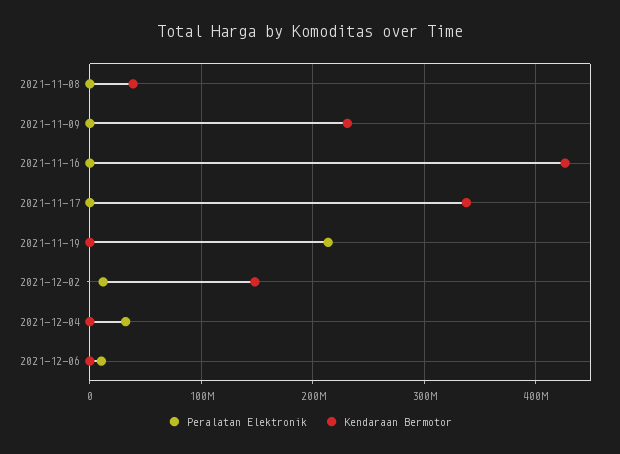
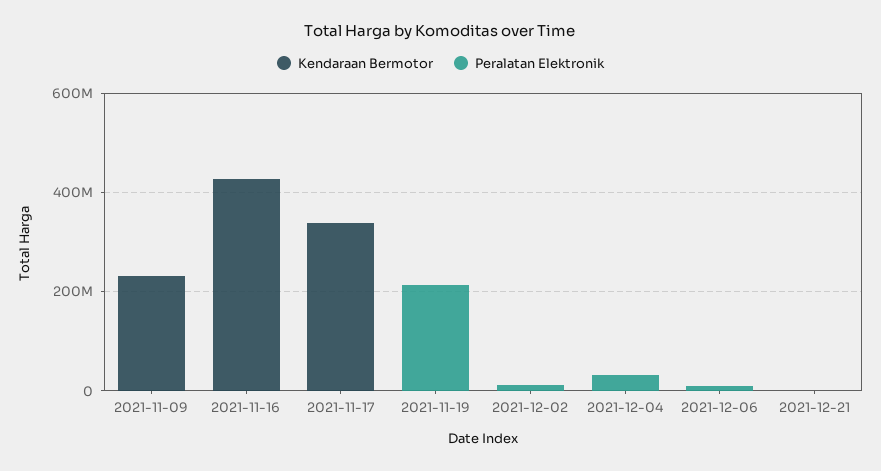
Peralatan Elektronik, 2021-11-08: 0 -> none
Kendaraan Bermotor, 2021-11-08: 40000000 -> none
Kendaraan Bermotor, 2021-12-02: 150000000 -> 0
Kendaraan Bermotor, 2021-12-21: none -> 0
Peralatan Elektronik, 2021-12-21: none -> 0

